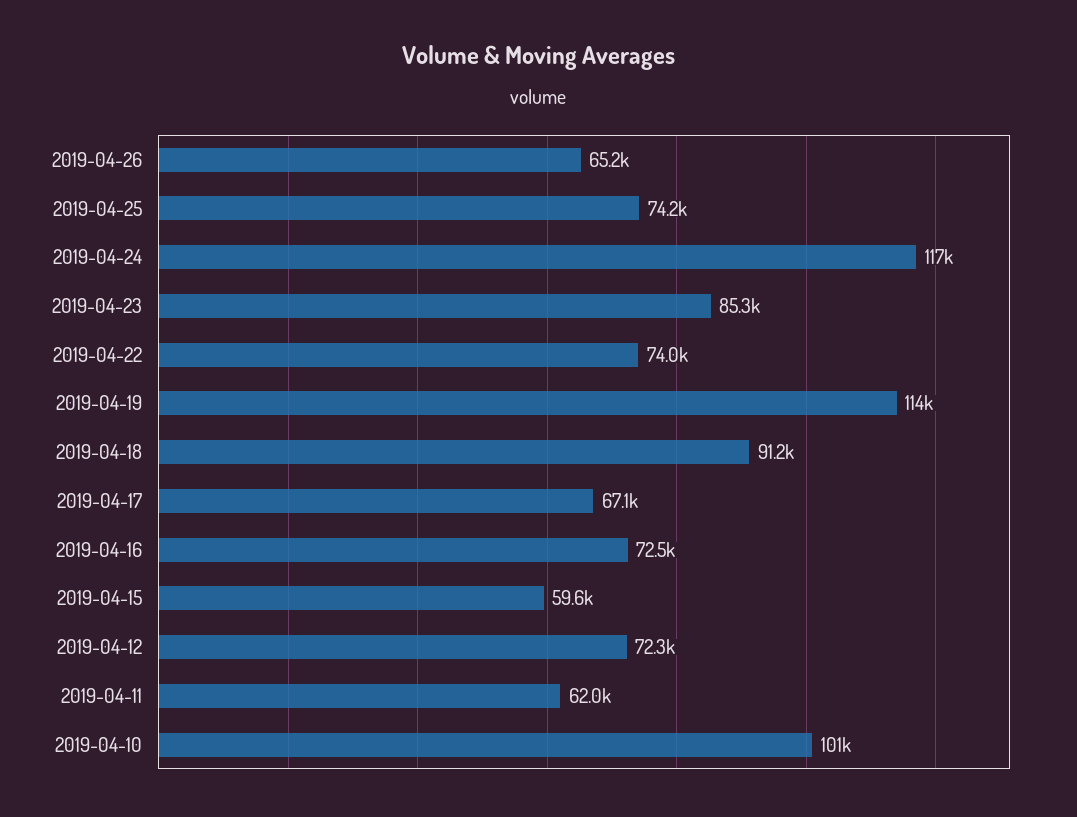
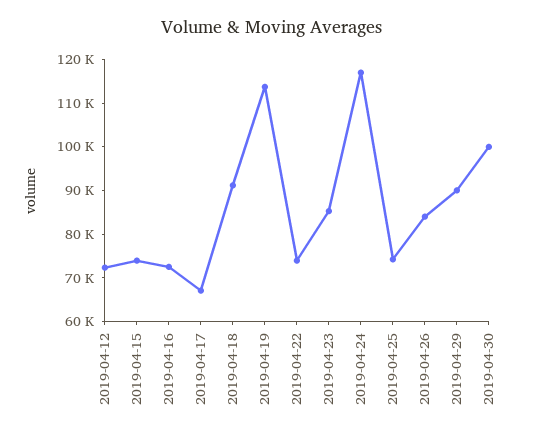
2019-04-26: 65200 -> 84000
2019-04-15: 59600 -> 74000
2019-04-11: 62000 -> none
2019-04-10: 101000 -> none
2019-04-29: none -> 90000
2019-04-30: none -> 100000

